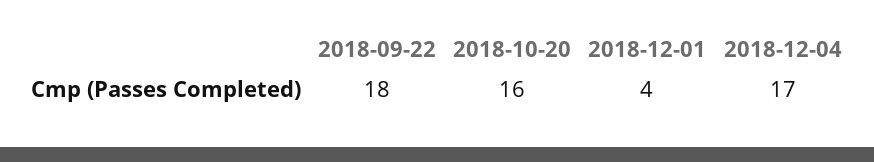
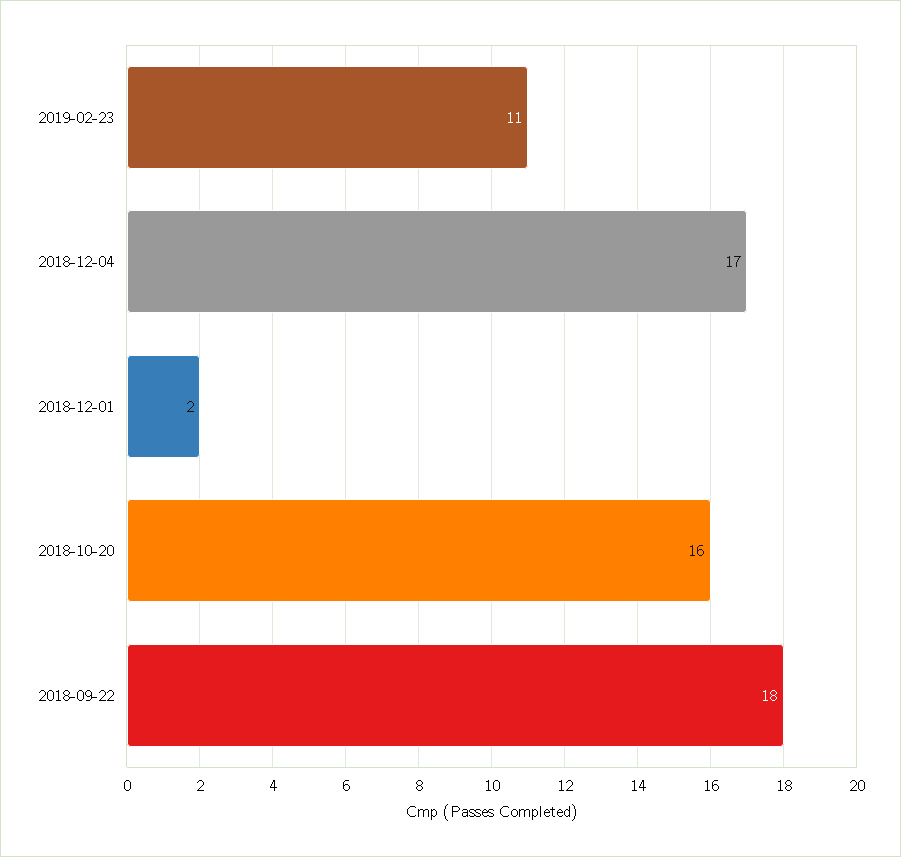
2018-12-01: 4 -> 2
2019-02-23: none -> 11

